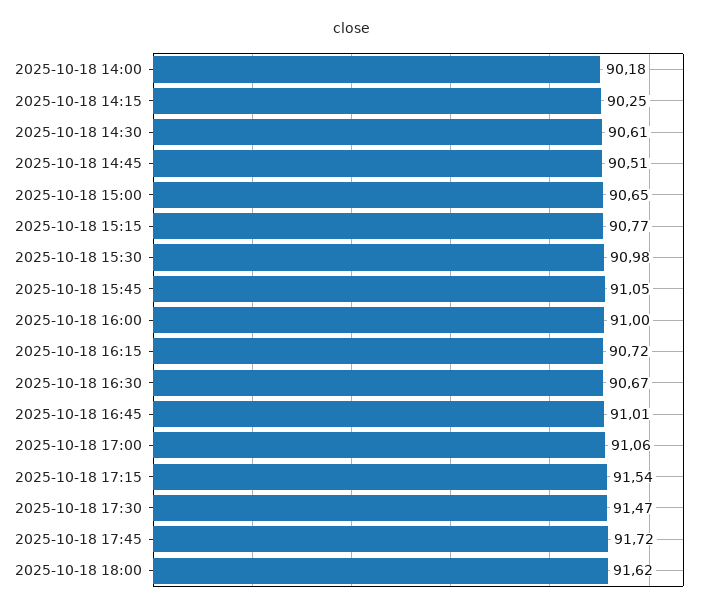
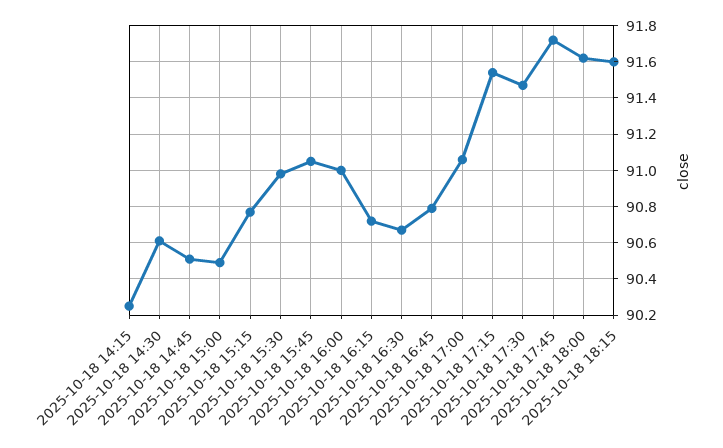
2025-10-18 14:00: 90.18 -> none
2025-10-18 15:00: 90.65 -> 90.5
2025-10-18 16:45: 91.01 -> 90.8
2025-10-18 18:15: none -> 91.6

